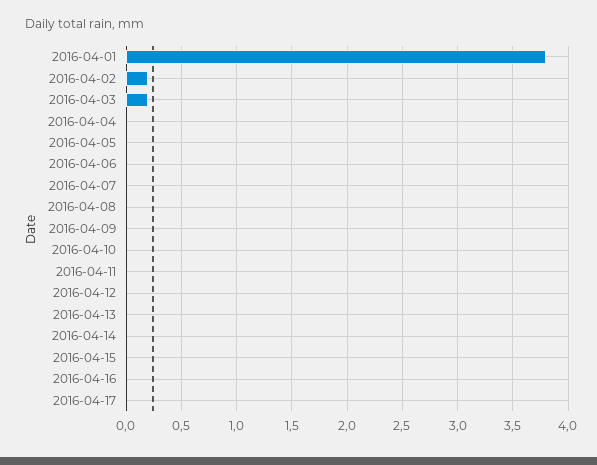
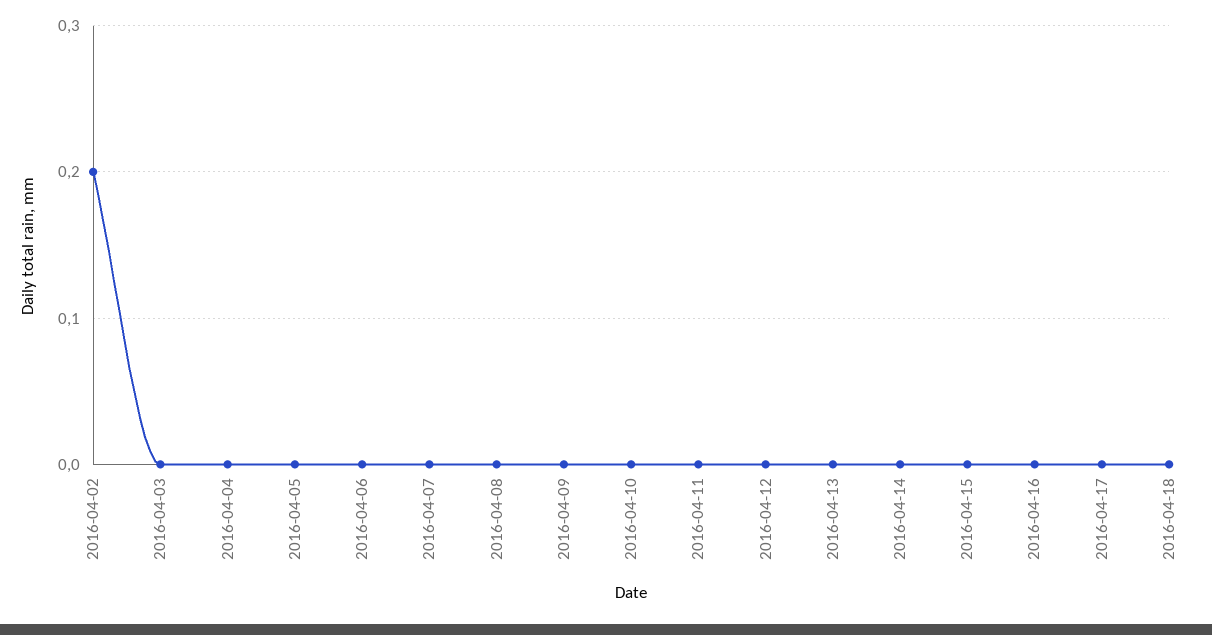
2016-04-01: 3.8 -> none
2016-04-03: 0.2 -> 0
2016-04-18: none -> 0

